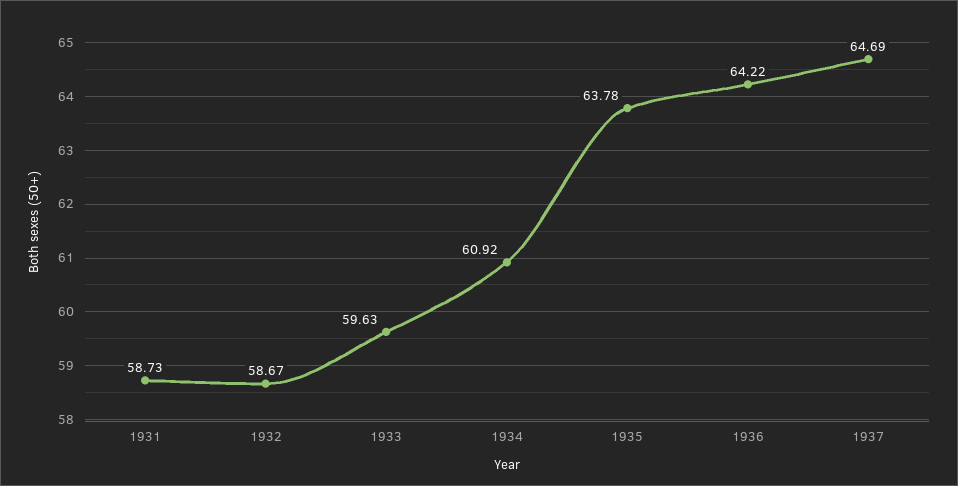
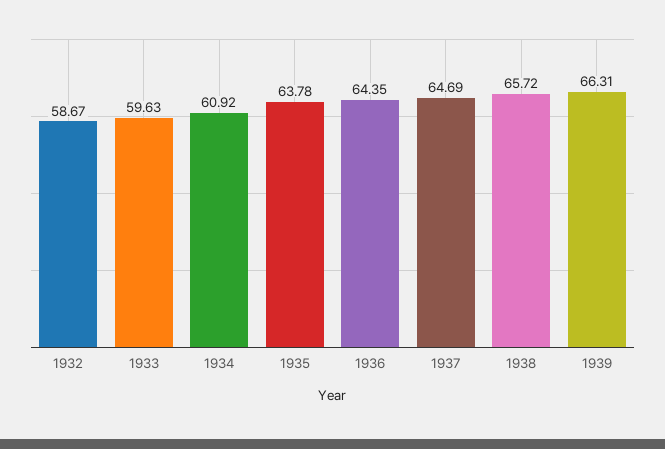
1931: 58.73 -> none
1936: 64.22 -> 64.35
1938: none -> 65.72
1939: none -> 66.31

